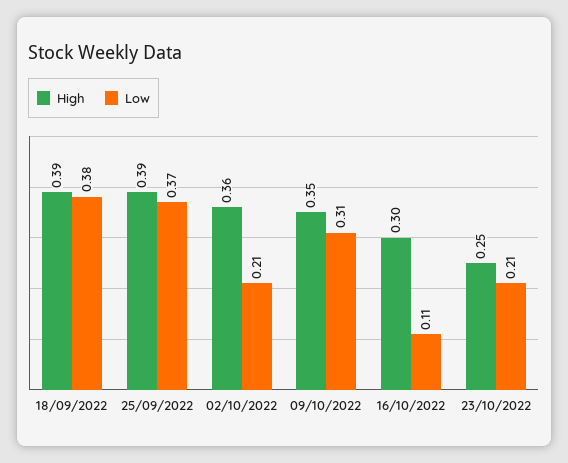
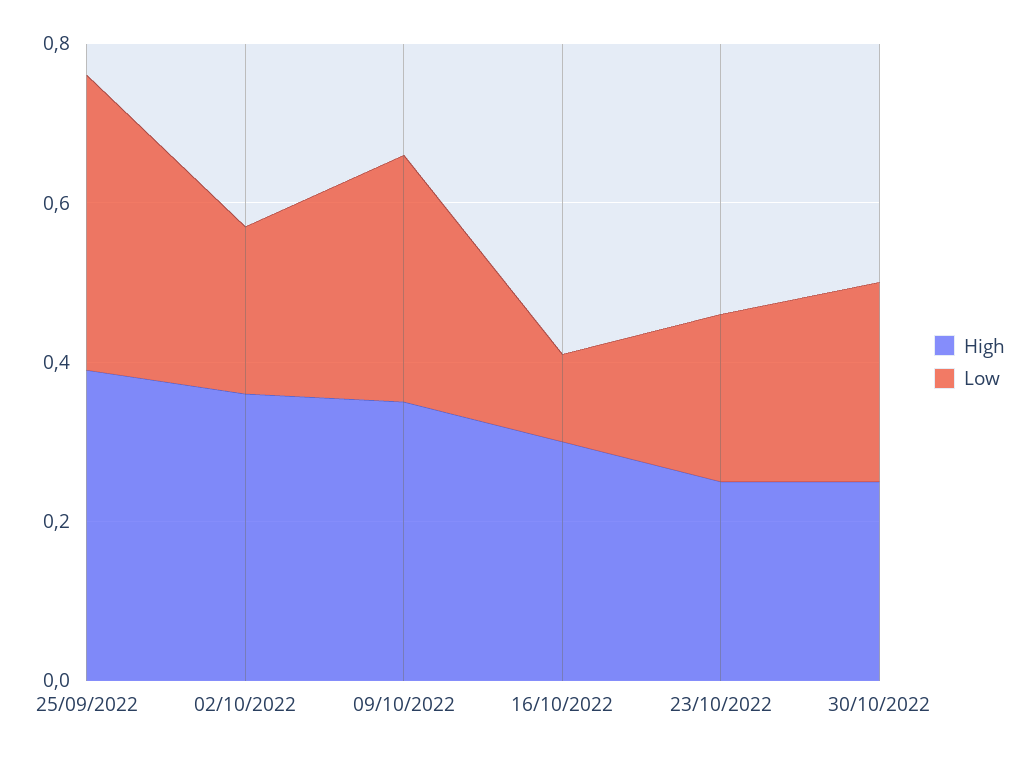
High, 18/09/2022: 0.39 -> none
Low, 18/09/2022: 0.38 -> none
High, 30/10/2022: none -> 0.25
Low, 30/10/2022: none -> 0.25

